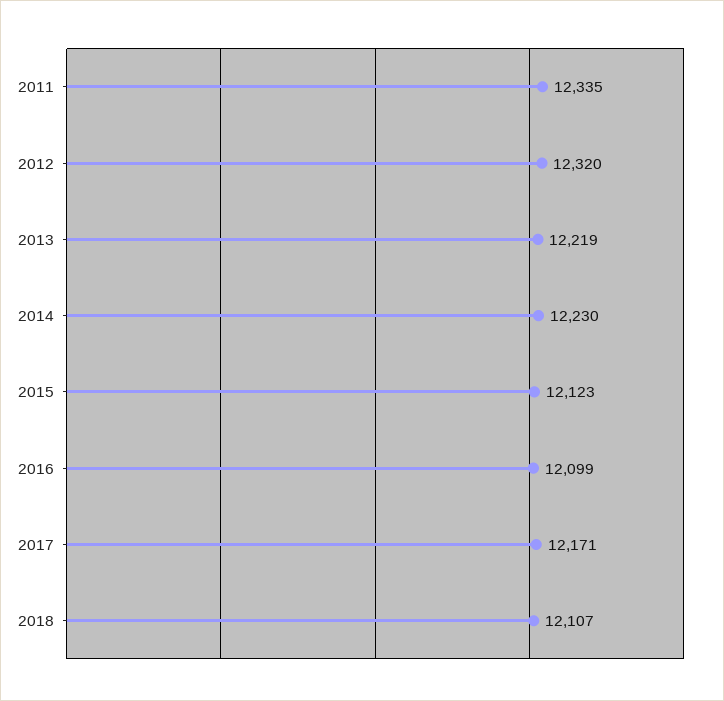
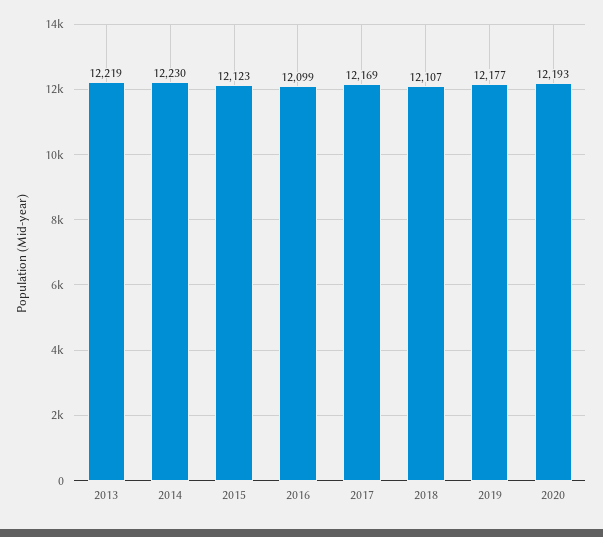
2011: 12335 -> none
2012: 12320 -> none
2017: 12171 -> 12169
2019: none -> 12177
2020: none -> 12193

